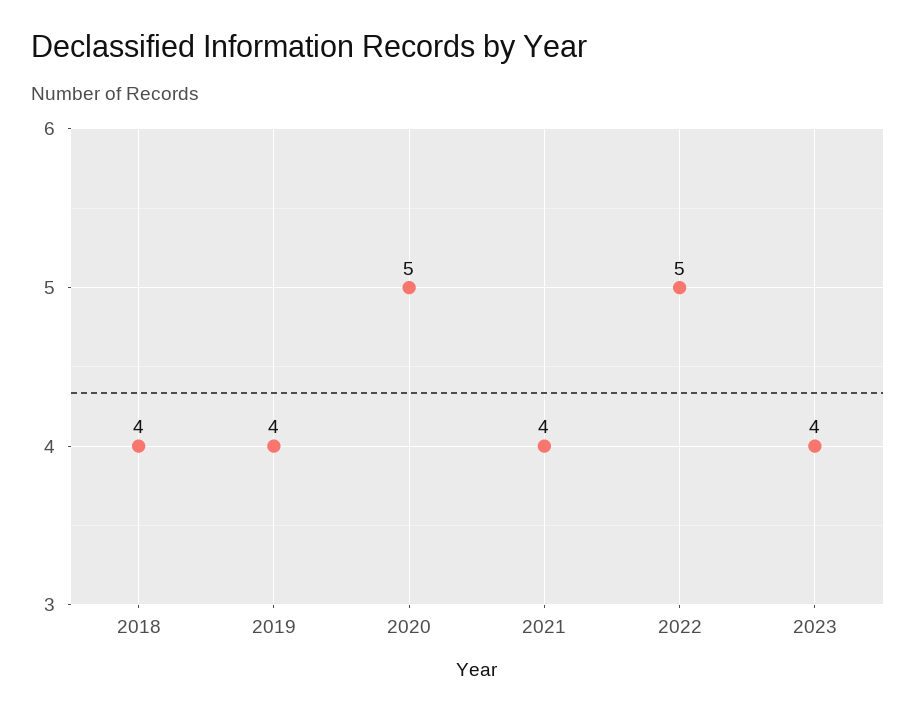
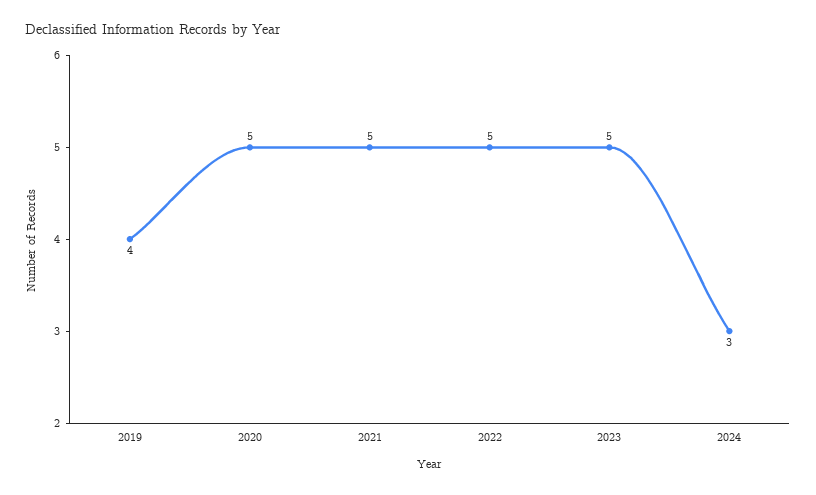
2018: 4 -> none
2021: 4 -> 5
2023: 4 -> 5
2024: none -> 3

